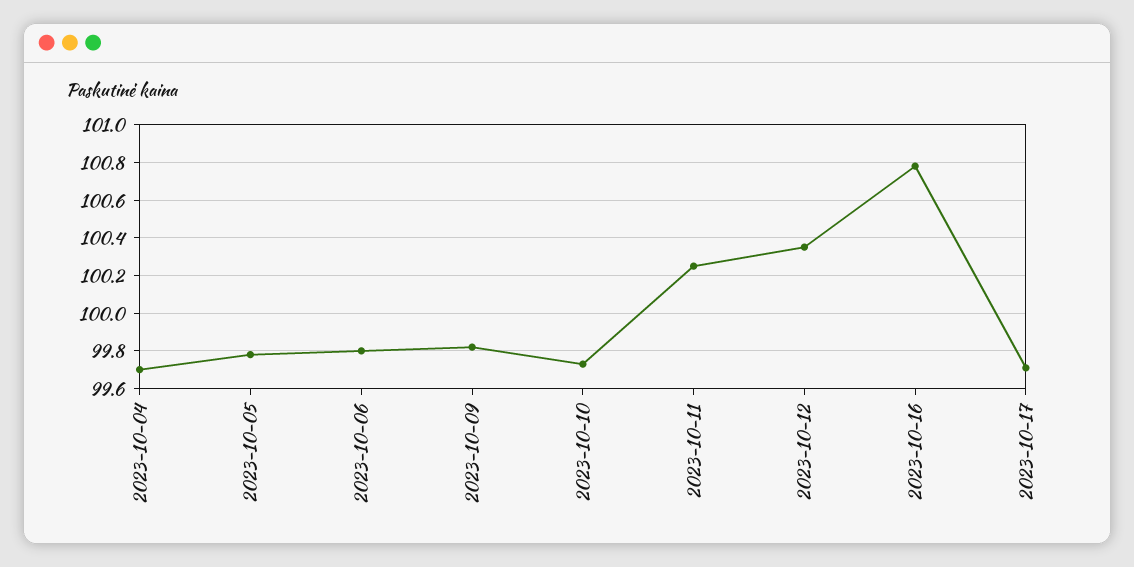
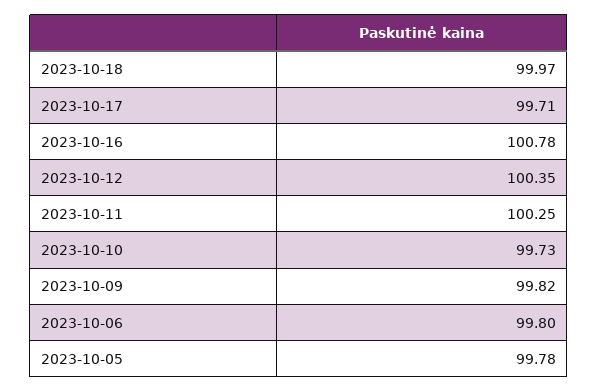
2023-10-04: 99.7 -> none
2023-10-18: none -> 99.97

